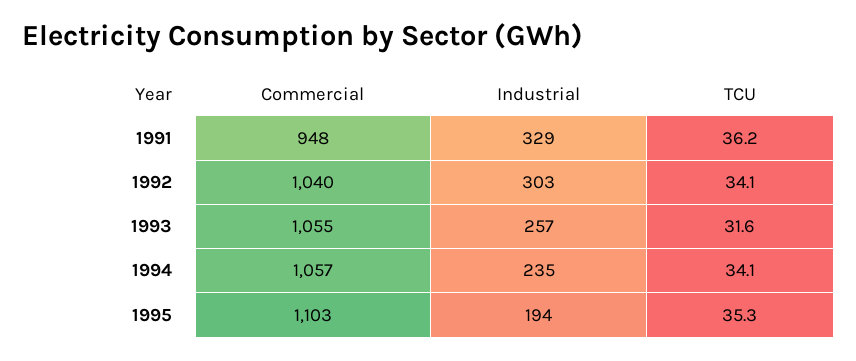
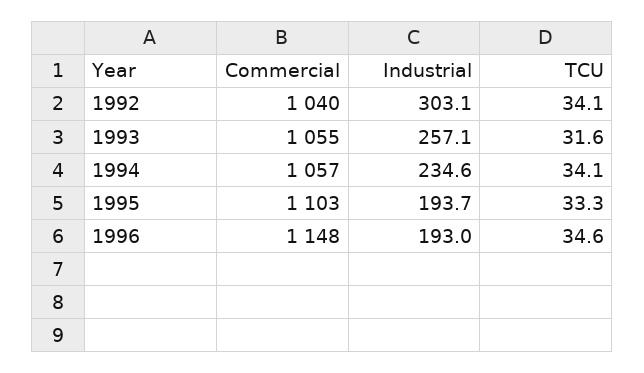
Commercial, 1991: 948 -> none
Industrial, 1991: 329 -> none
TCU, 1991: 36.2 -> none
TCU, 1995: 35.3 -> 33.3
Commercial, 1996: none -> 1148
Industrial, 1996: none -> 193
TCU, 1996: none -> 34.6

